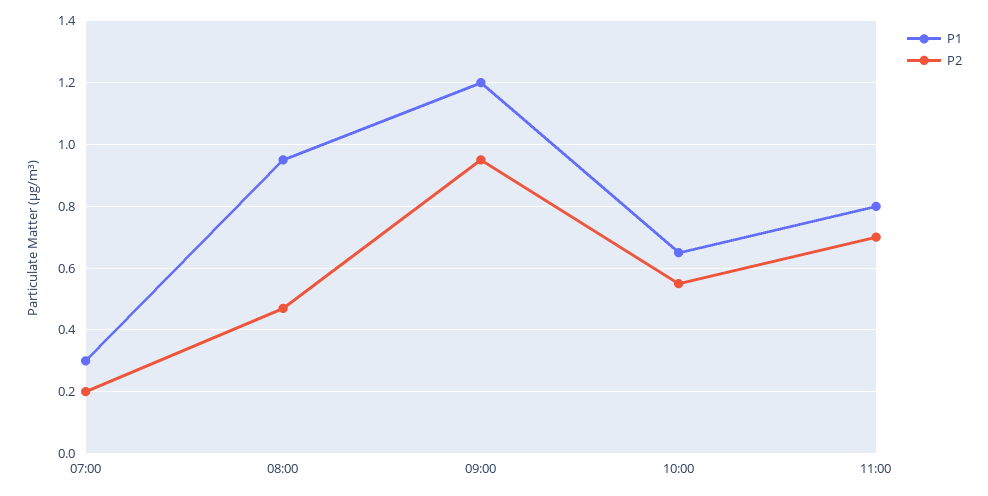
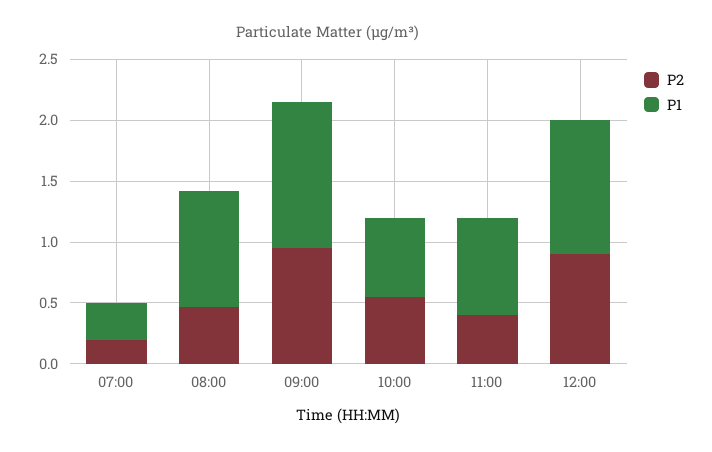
P2, 11:00: 0.7 -> 0.4
P2, 12:00: none -> 0.9
P1, 12:00: none -> 1.1

